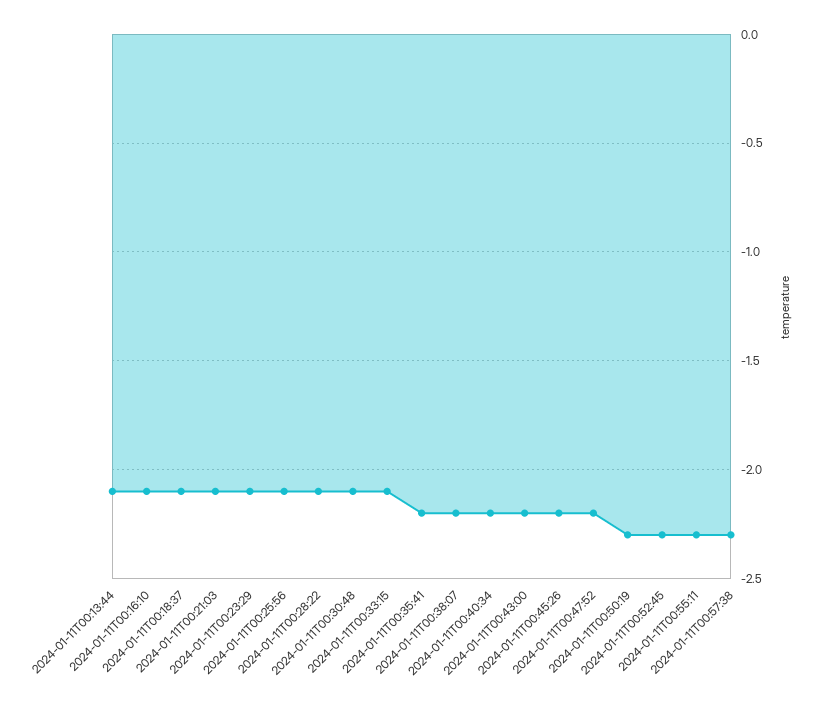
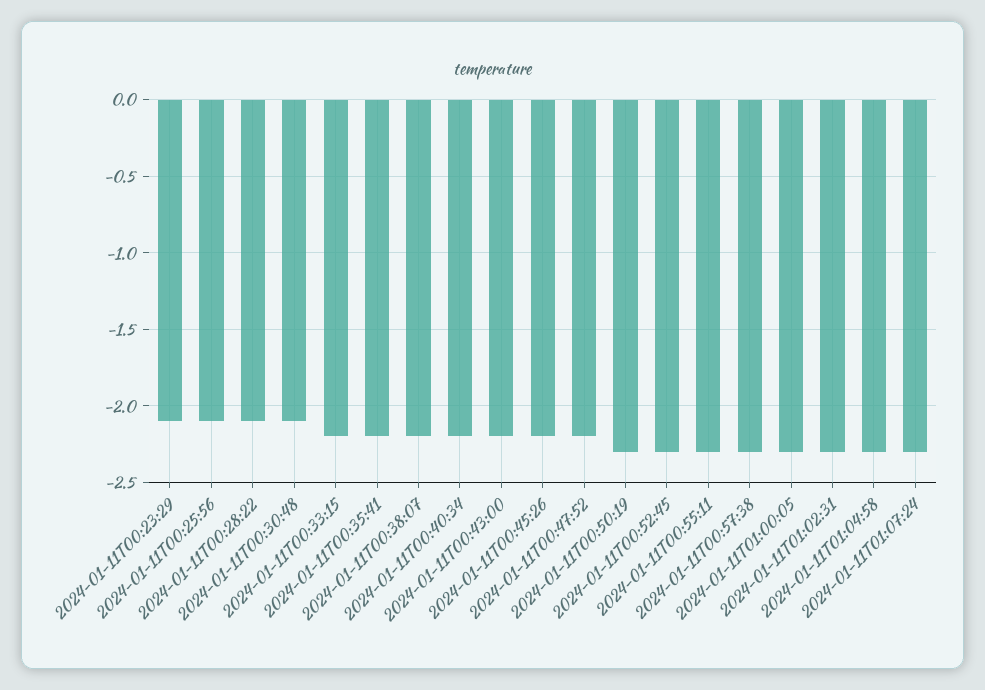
2024-01-11T00:13:44: -2.1 -> none
2024-01-11T00:16:10: -2.1 -> none
2024-01-11T00:18:37: -2.1 -> none
2024-01-11T00:21:03: -2.1 -> none
2024-01-11T00:33:15: -2.1 -> -2.2
2024-01-11T01:00:05: none -> -2.3
2024-01-11T01:02:31: none -> -2.3
2024-01-11T01:04:58: none -> -2.3
2024-01-11T01:07:24: none -> -2.3

